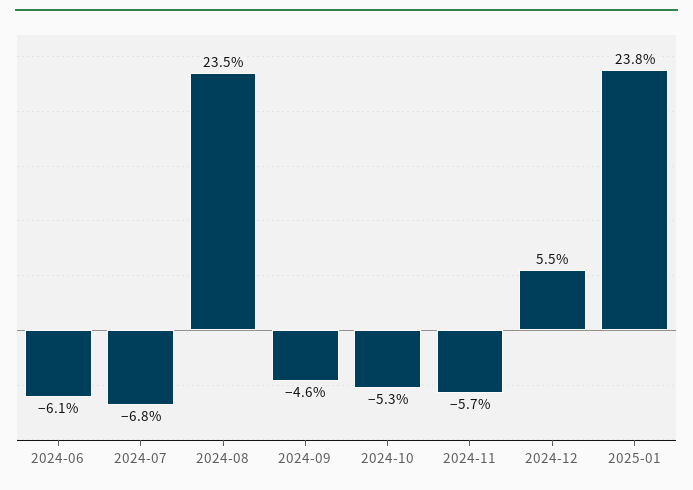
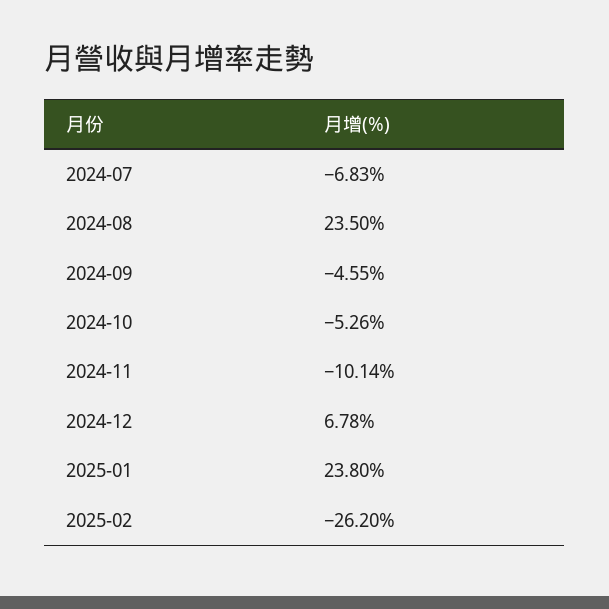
2024-06: -6.1 -> none
2024-11: -5.7 -> -10.14
2024-12: 5.5 -> 6.78
2025-02: none -> -26.2

